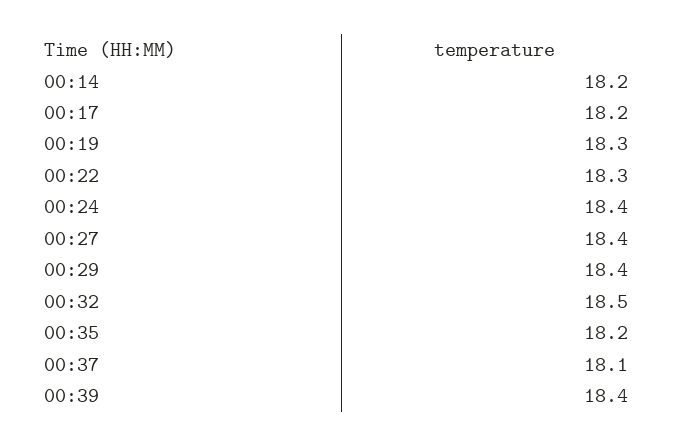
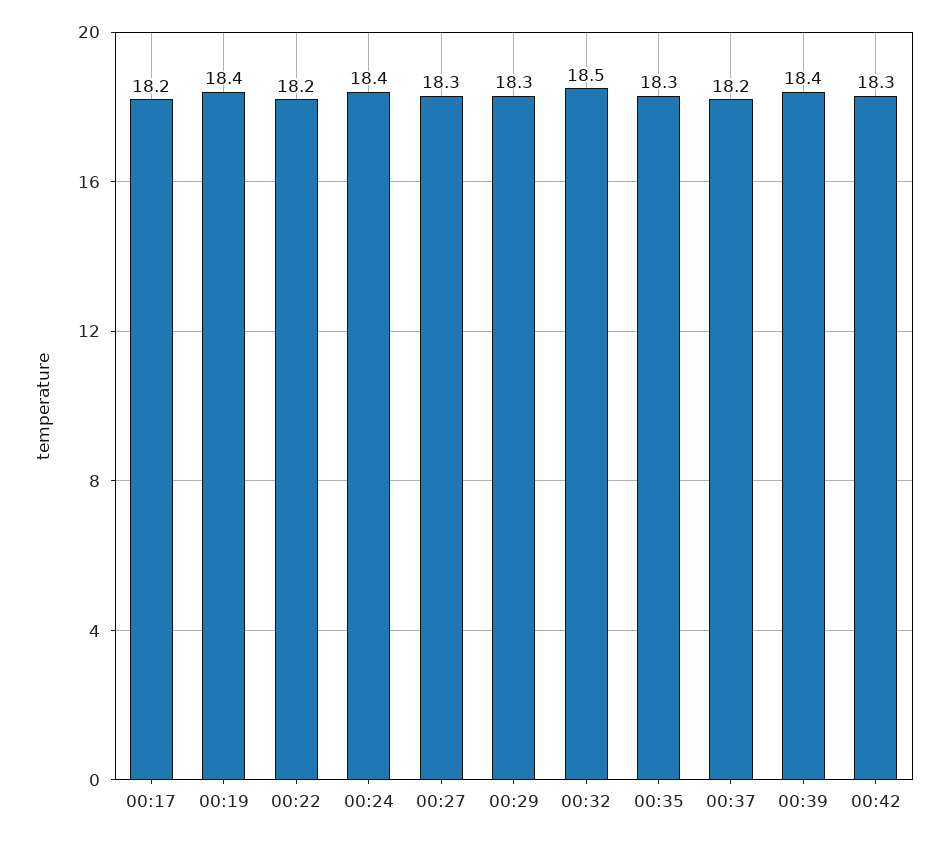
00:14: 18.2 -> none
00:19: 18.3 -> 18.4
00:22: 18.3 -> 18.2
00:27: 18.4 -> 18.3
00:29: 18.4 -> 18.3
00:35: 18.2 -> 18.3
00:37: 18.1 -> 18.2
00:42: none -> 18.3

